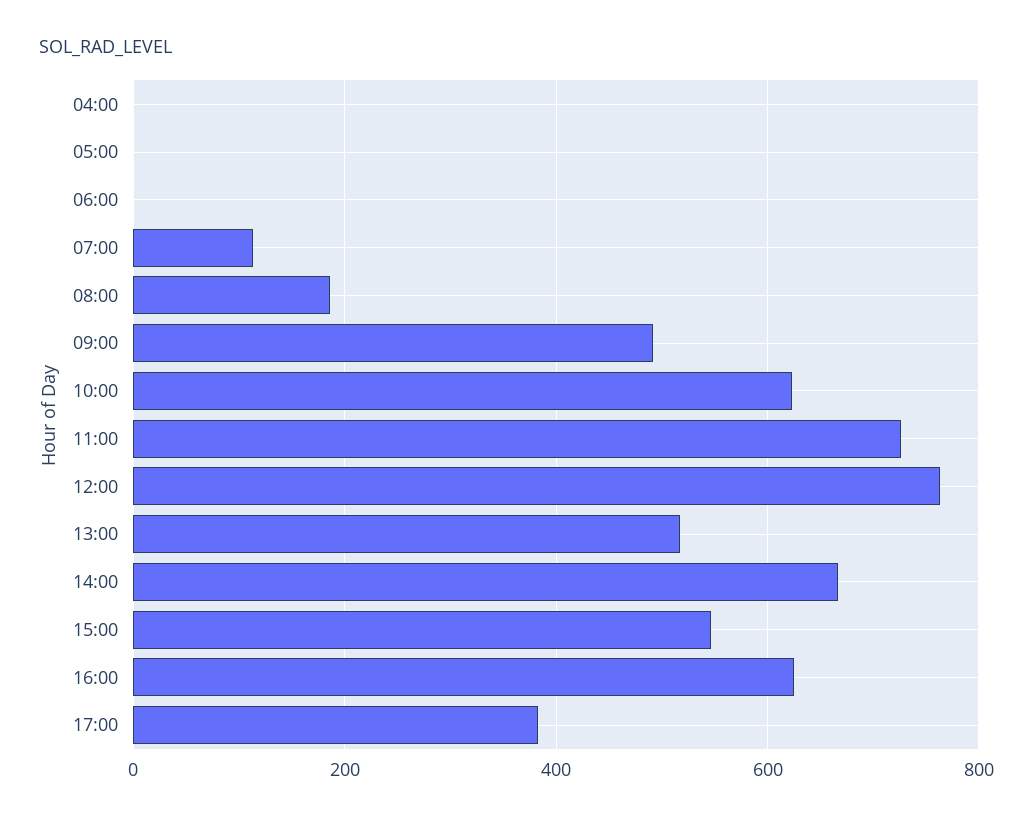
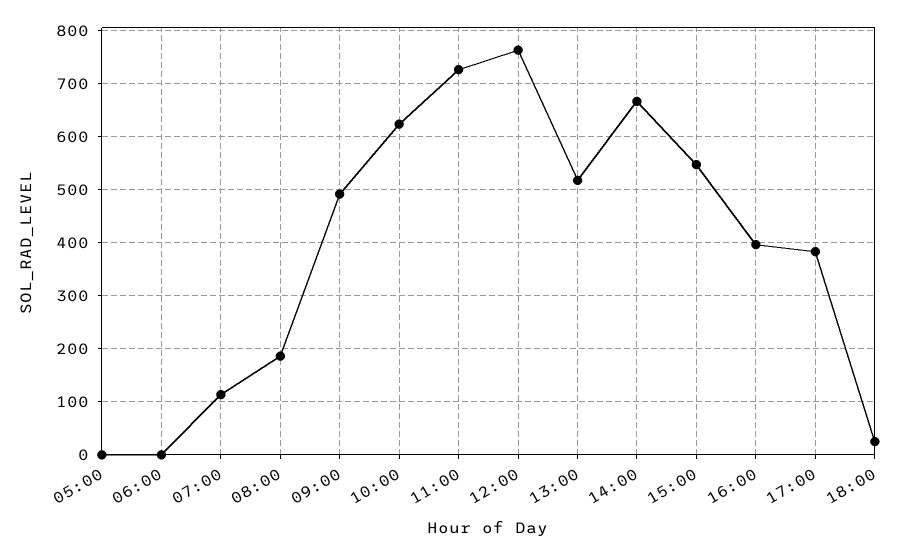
04:00: 0 -> none
16:00: 620 -> 400
18:00: none -> 20

